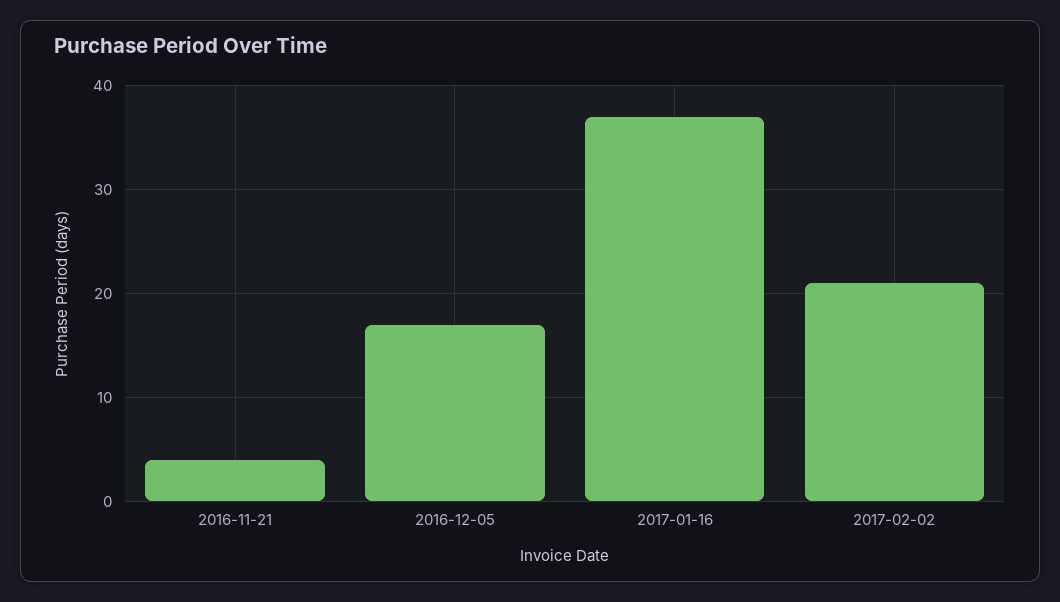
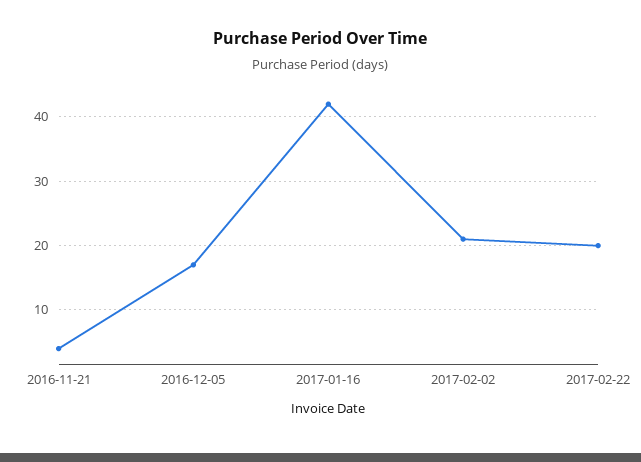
2017-01-16: 37 -> 42
2017-02-22: none -> 20

